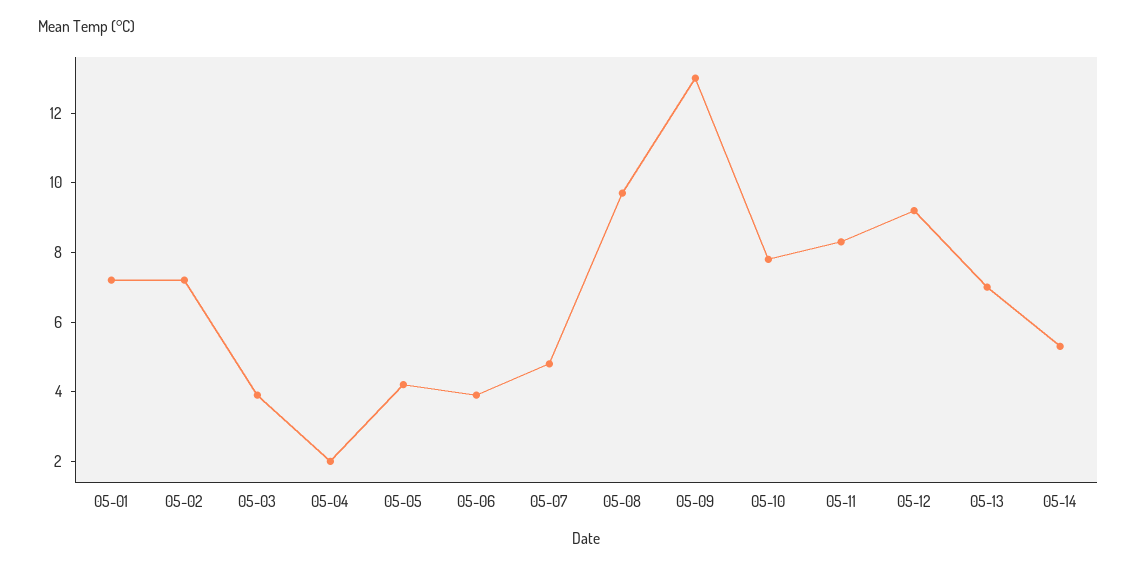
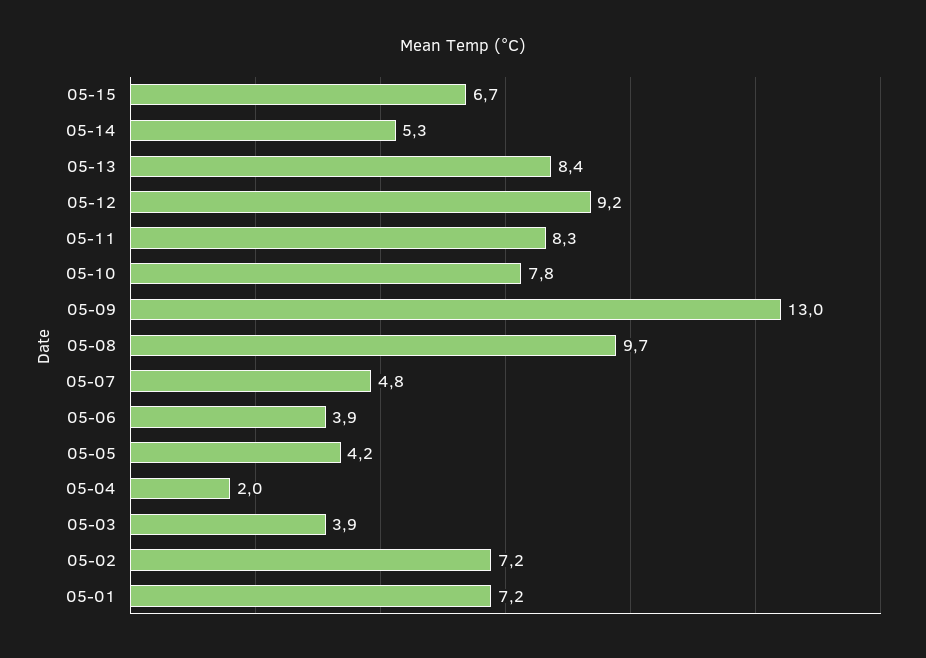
05-13: 7 -> 8.4
05-15: none -> 6.7

